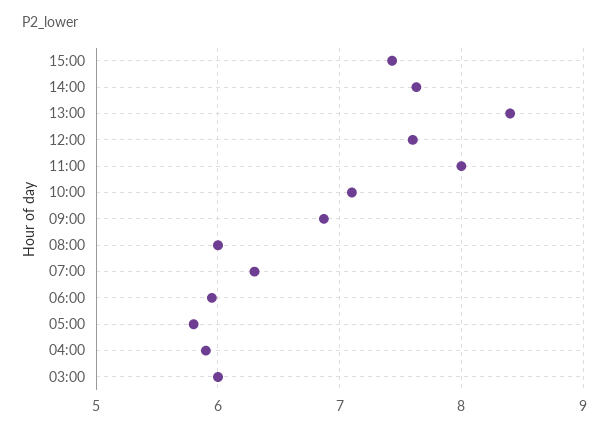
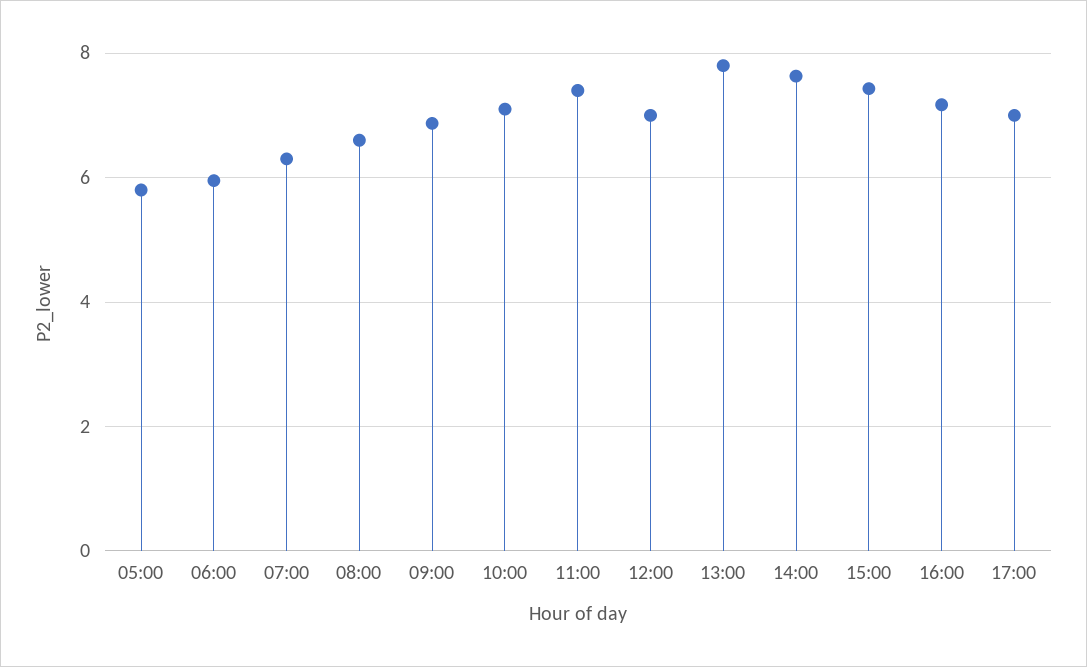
13:00: 8.4 -> 7.8
12:00: 7.6 -> 7
11:00: 8 -> 7.4
08:00: 6 -> 6.6
04:00: 5.9 -> none
03:00: 6 -> none
16:00: none -> 7.2
17:00: none -> 7

